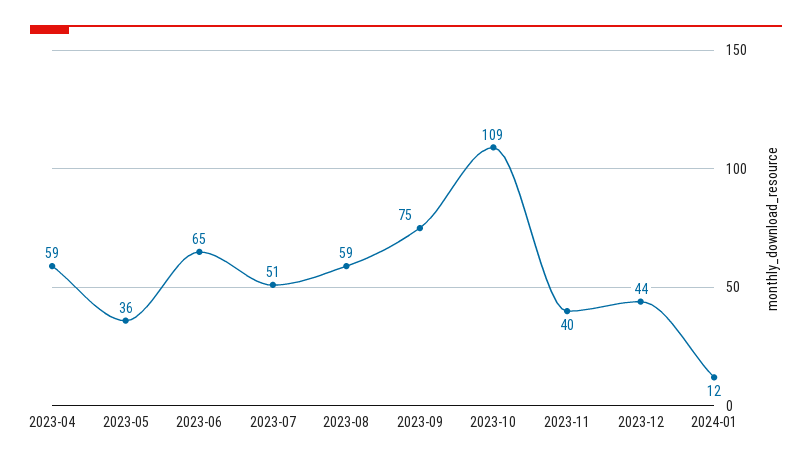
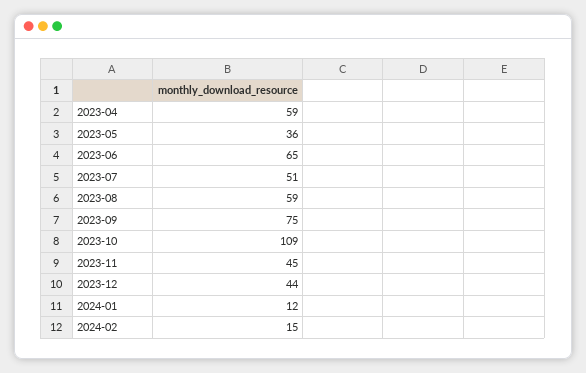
2023-11: 40 -> 45
2024-02: none -> 15

